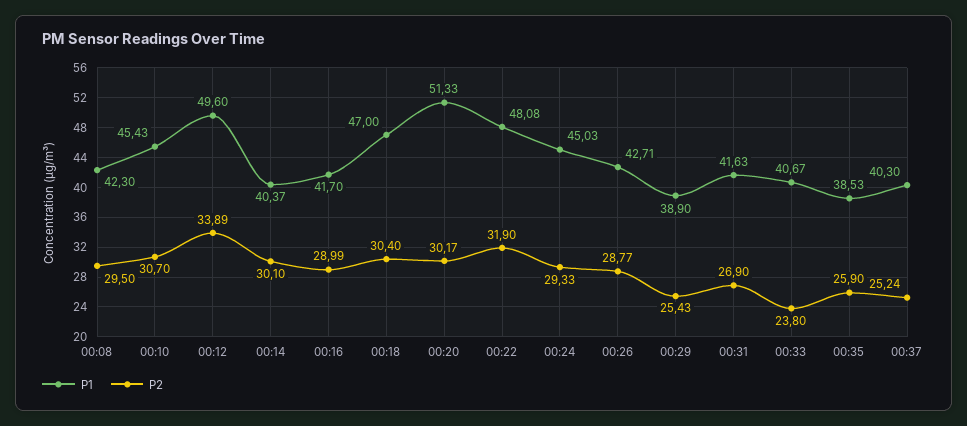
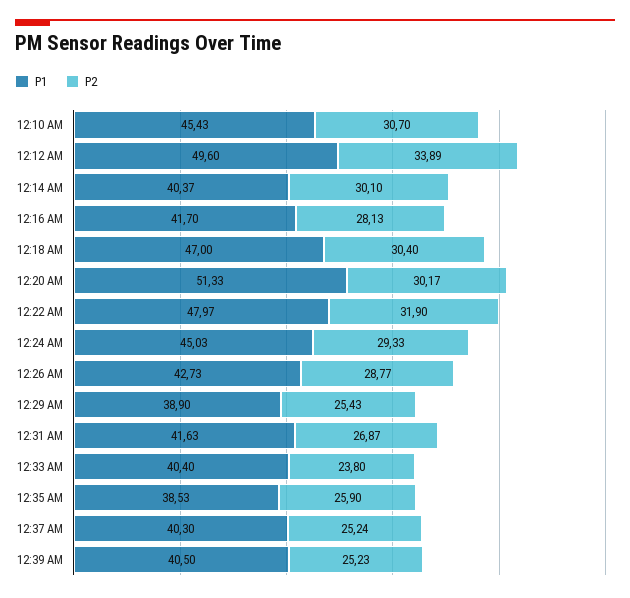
P1, 00:08: 42.3 -> none
P2, 00:08: 29.5 -> none
P2, 00:16: 28.99 -> 28.13
P1, 00:22: 48.08 -> 47.97
P1, 00:26: 42.71 -> 42.73
P2, 00:31: 26.9 -> 26.87
P1, 00:33: 40.67 -> 40.4
P1, 12:39 AM: none -> 40.5
P2, 12:39 AM: none -> 25.23

